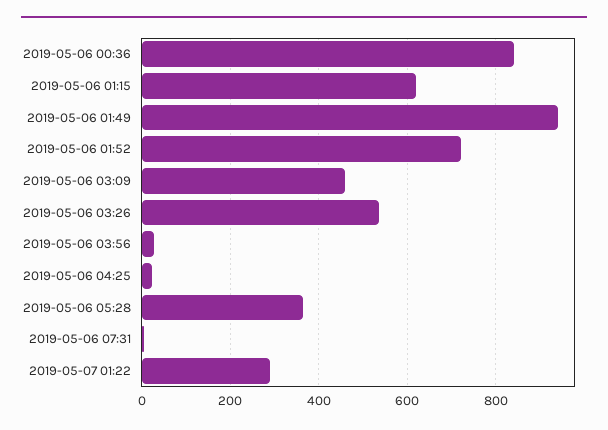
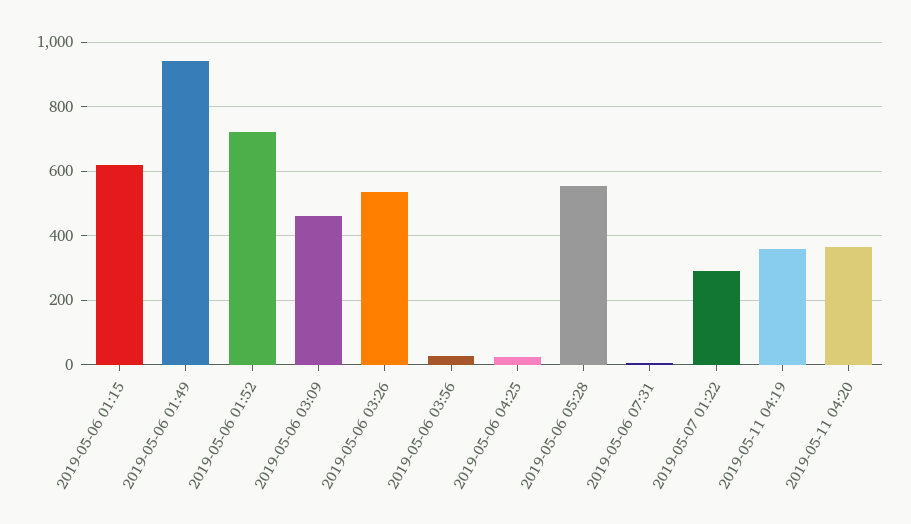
2019-05-06 00:36: 840 -> none
2019-05-06 05:28: 360 -> 560
2019-05-11 04:19: none -> 360
2019-05-11 04:20: none -> 360

